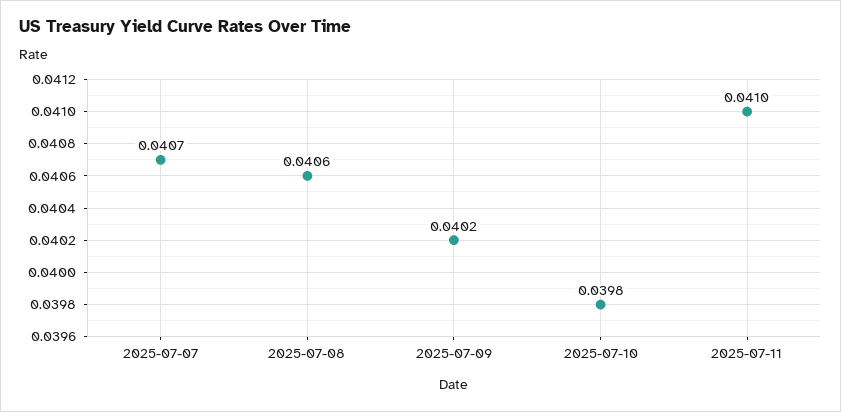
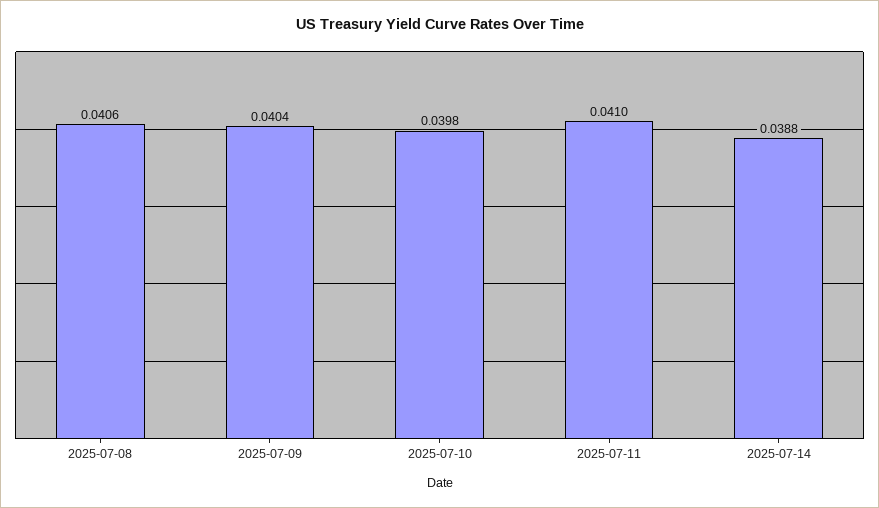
2025-07-07: 0.0407 -> none
2025-07-09: 0.0402 -> 0.0404
2025-07-14: none -> 0.0388

